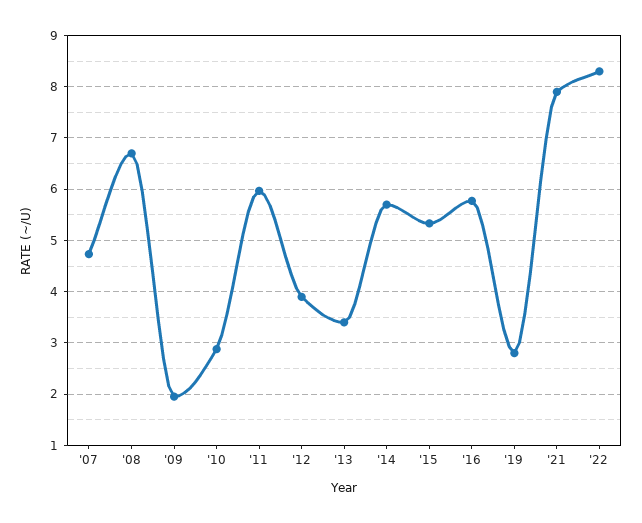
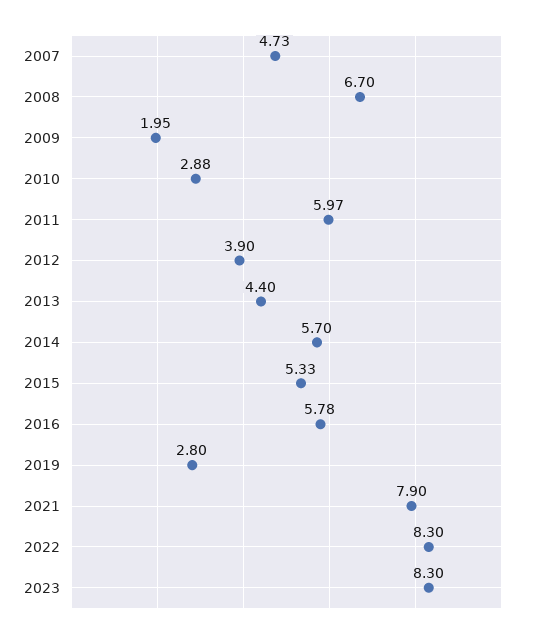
'13: 3.4 -> 4.4
2023: none -> 8.3

